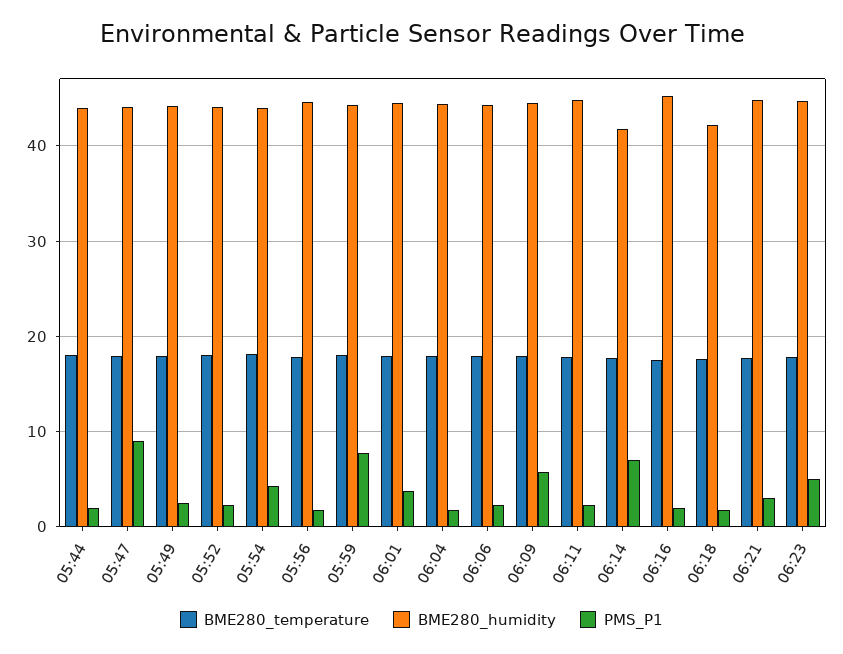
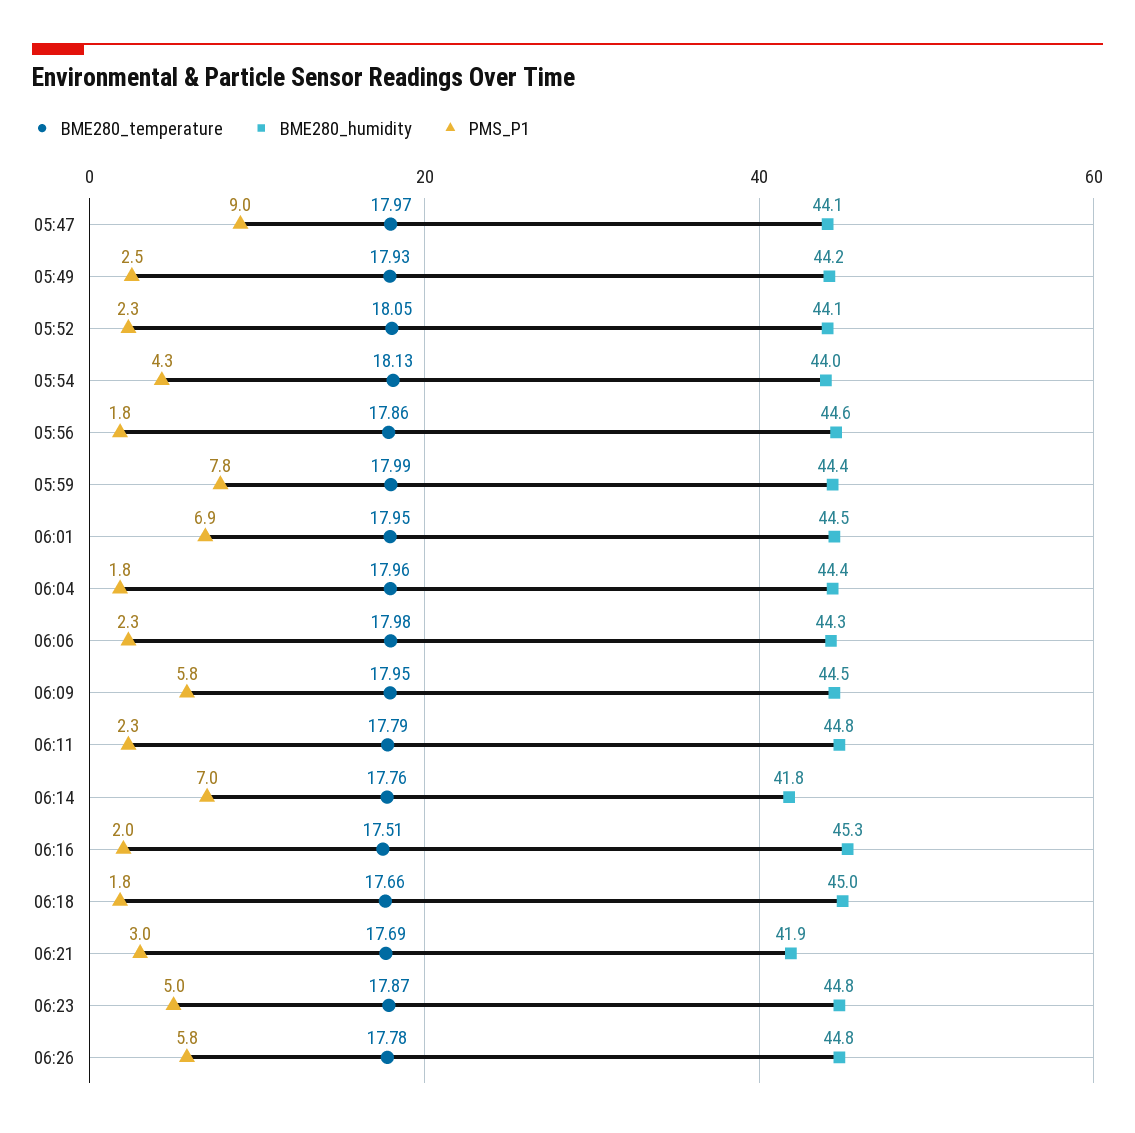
BME280_temperature, 05:44: 18 -> none
BME280_humidity, 05:44: 44 -> none
PMS_P1, 05:44: 2 -> none
PMS_P1, 06:01: 4 -> 6.9
BME280_humidity, 06:18: 42 -> 45
BME280_humidity, 06:21: 45 -> 41.9
BME280_temperature, 06:26: none -> 17.78
BME280_humidity, 06:26: none -> 44.8
PMS_P1, 06:26: none -> 5.8

